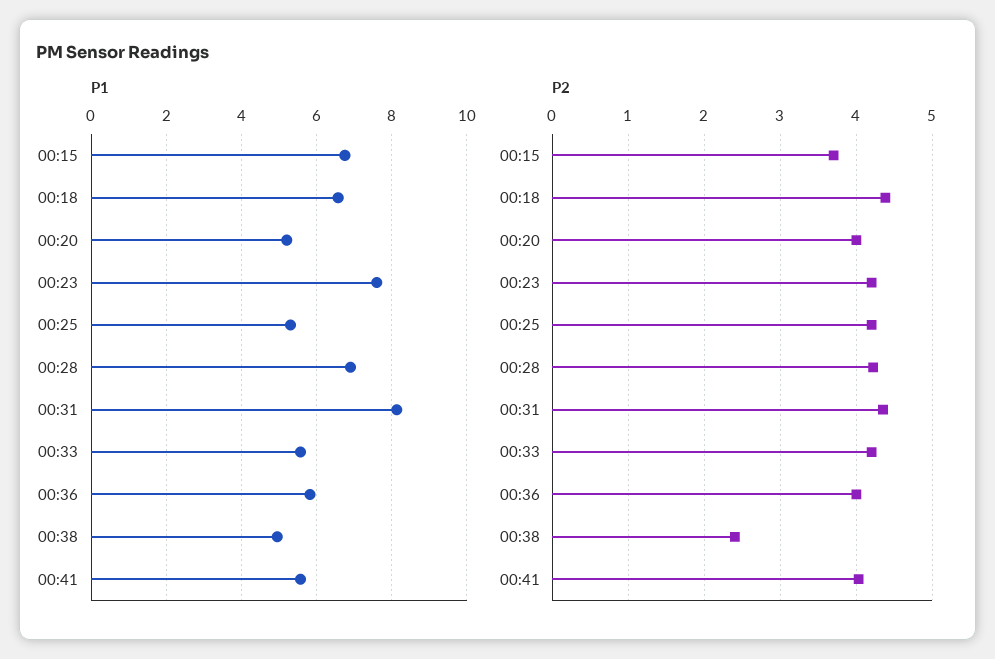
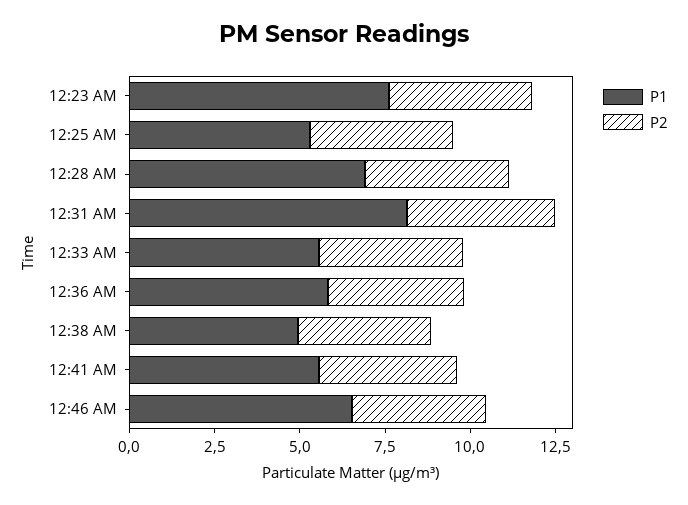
P1, 00:15: 6.8 -> none
P1, 00:18: 6.6 -> none
P1, 00:20: 5.2 -> none
P2, 00:15: 3.7 -> none
P2, 00:18: 4.4 -> none
P2, 00:20: 4 -> none
P2, 00:38: 2.4 -> 4
P1, 12:46 AM: none -> 6.5
P2, 12:46 AM: none -> 4

